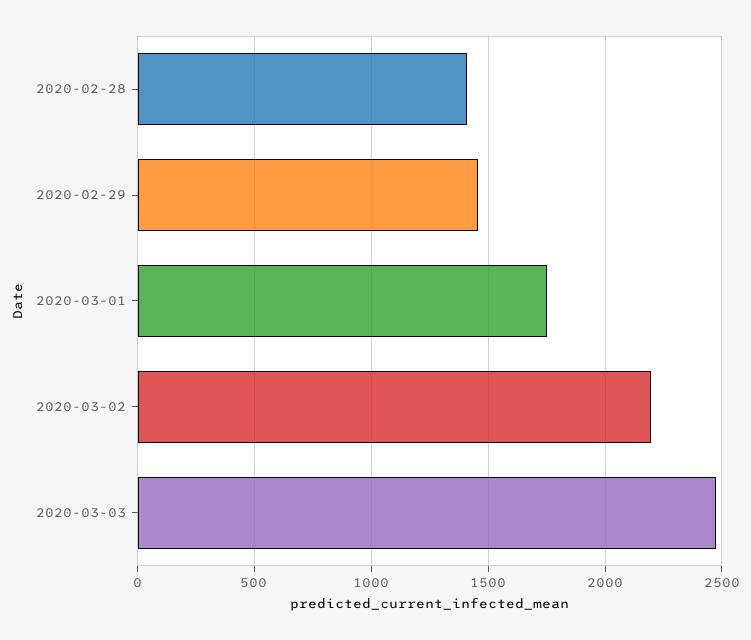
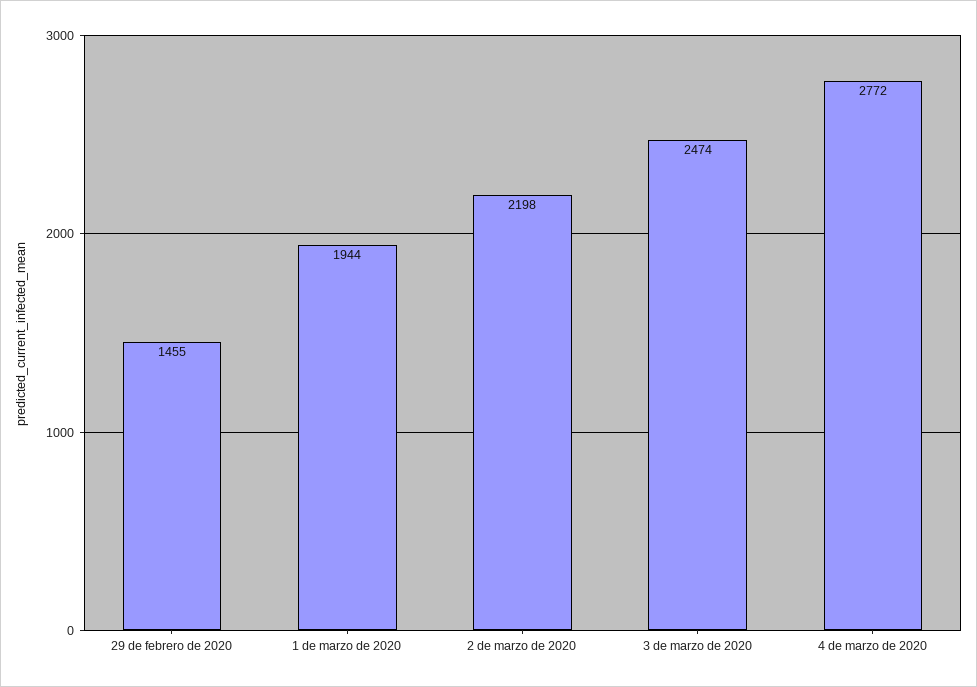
2020-02-28: 1400 -> none
2020-03-01: 1750 -> 1944
4 de marzo de 2020: none -> 2772

